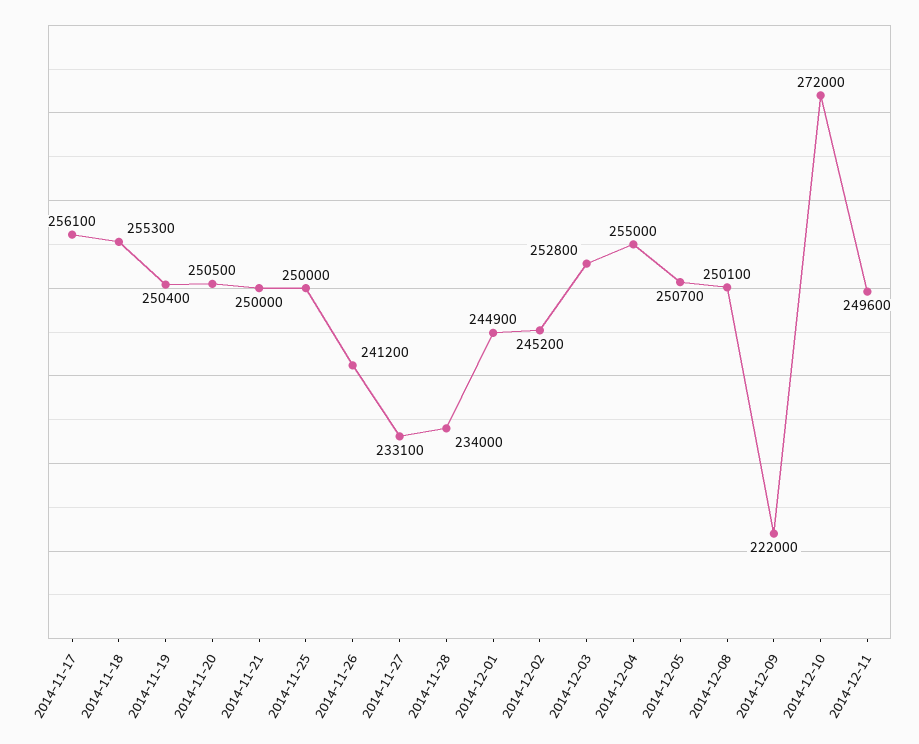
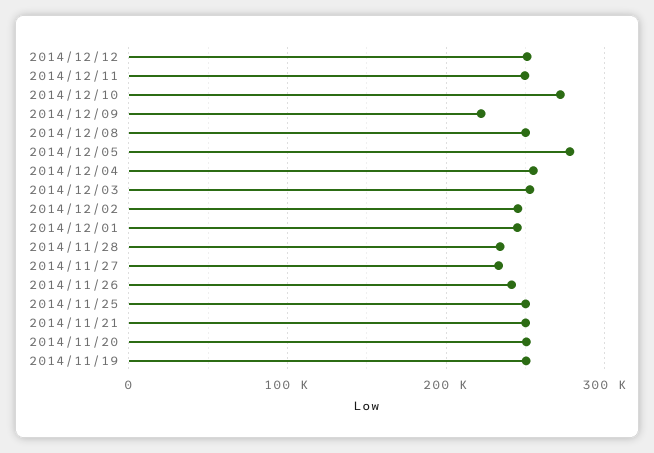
2014-11-17: 256100 -> none
2014-11-18: 255300 -> none
2014-12-05: 250700 -> 280000
2014/12/12: none -> 250000

